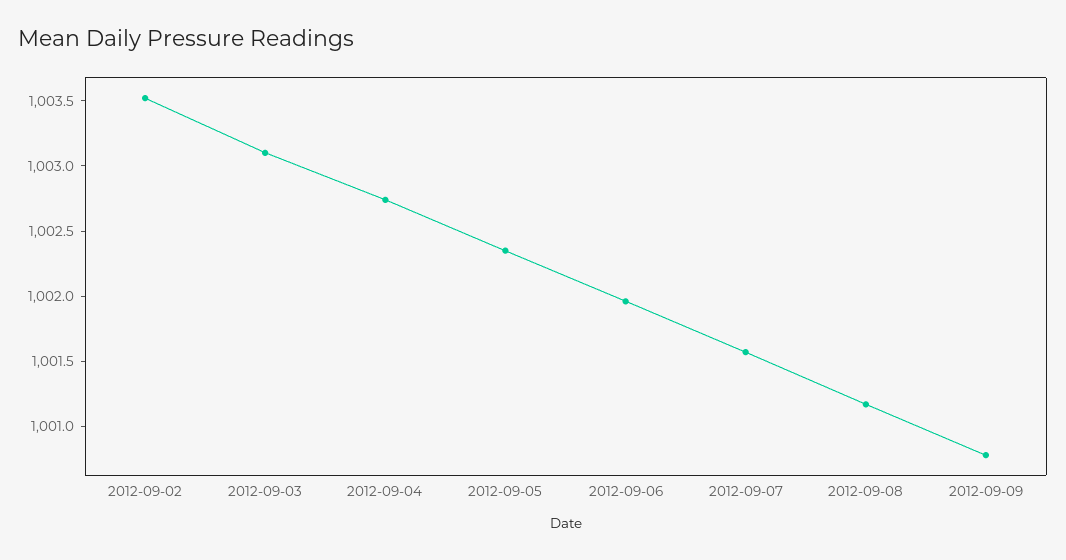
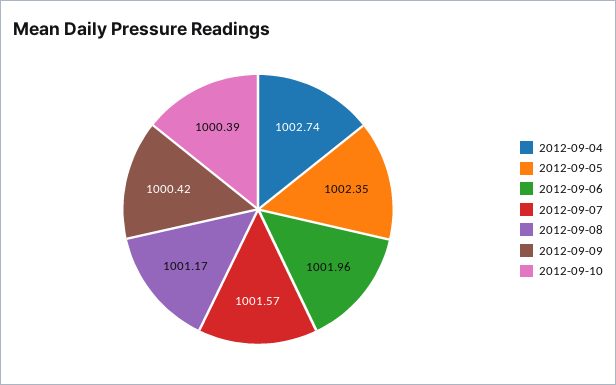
2012-09-02: 1003.5 -> none
2012-09-03: 1003.1 -> none
2012-09-09: 1000.8 -> 1000.42
2012-09-10: none -> 1000.39

